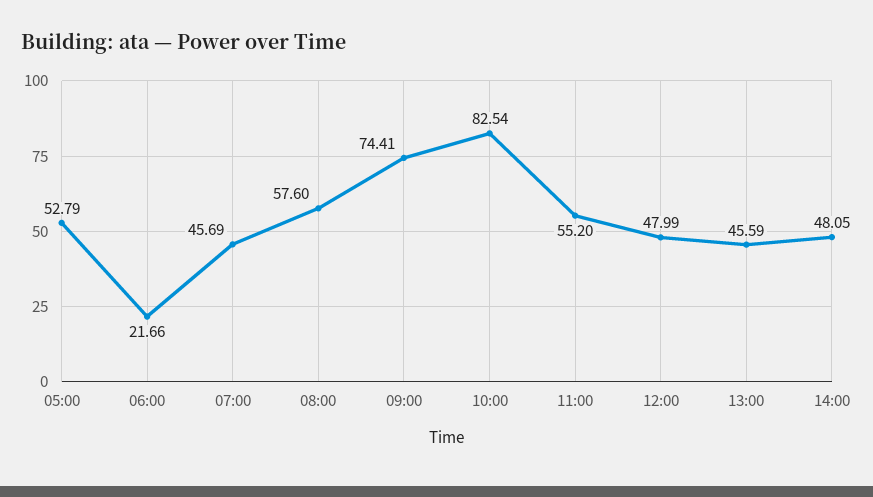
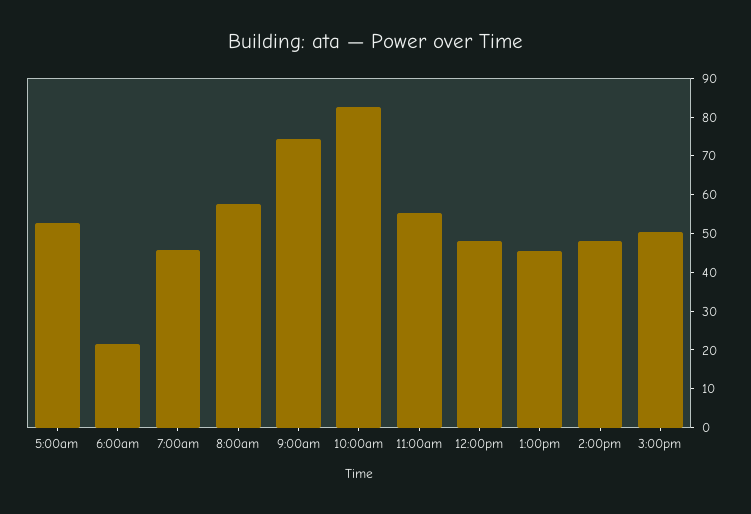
3:00pm: none -> 50

